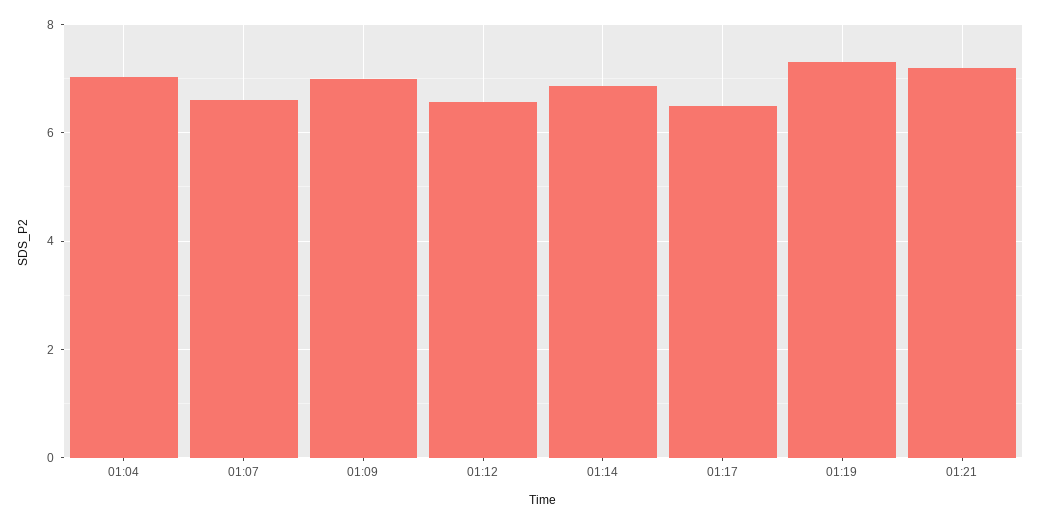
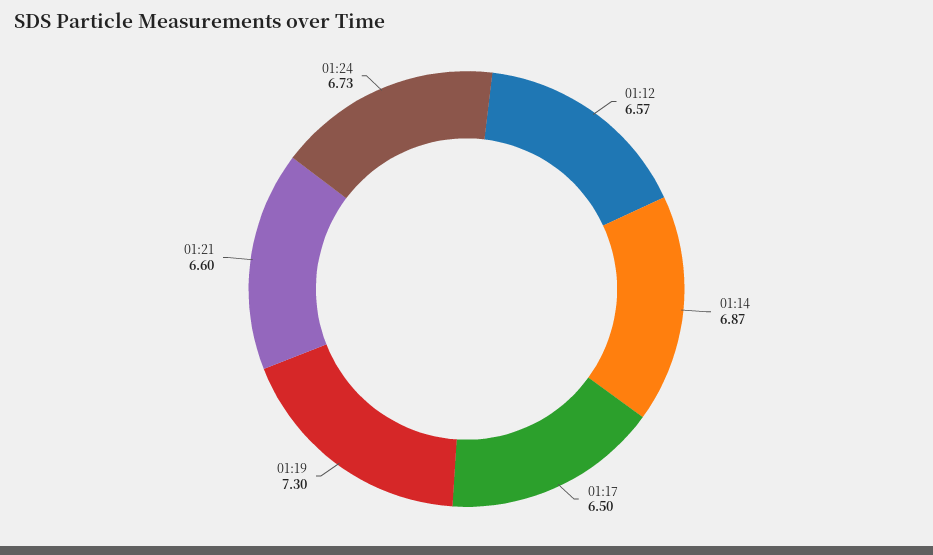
01:04: 7 -> none
01:07: 6.6 -> none
01:09: 7 -> none
01:21: 7.2 -> 6.6
01:24: none -> 6.73

